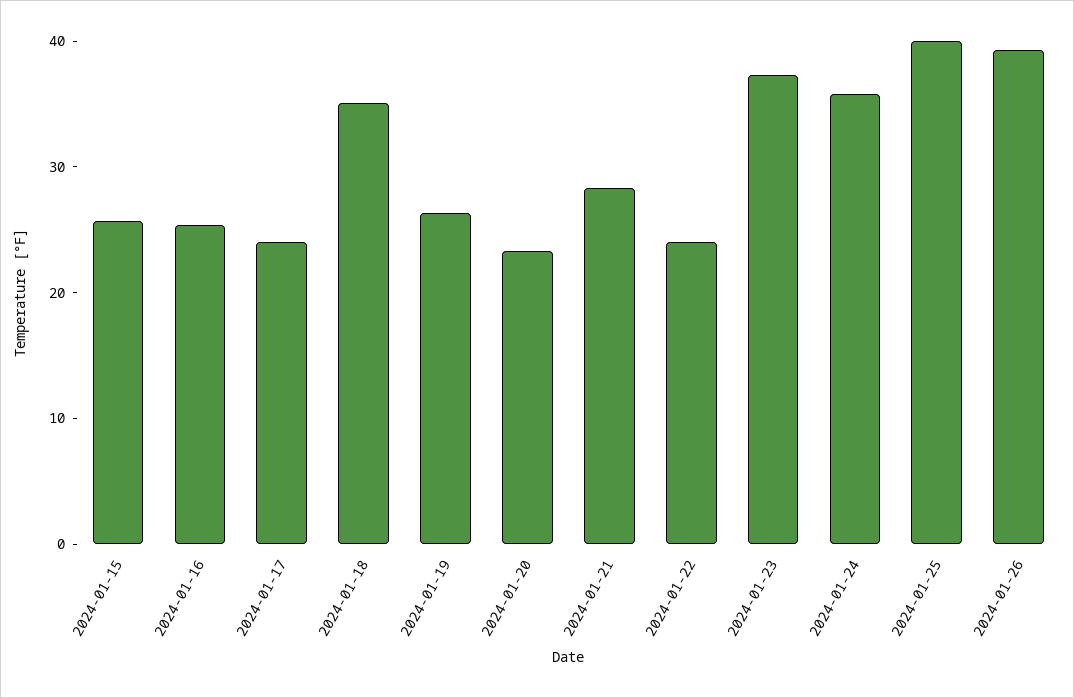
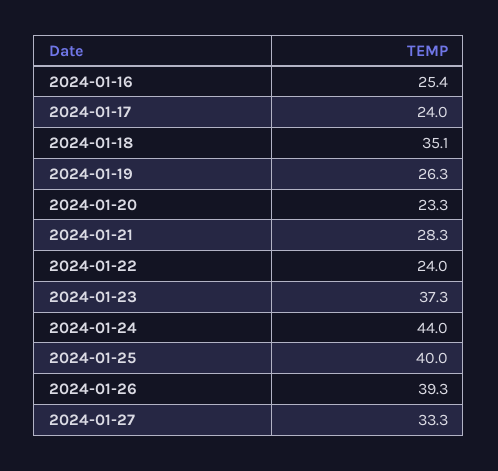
2024-01-15: 26 -> none
2024-01-24: 36 -> 44
2024-01-27: none -> 33.3

